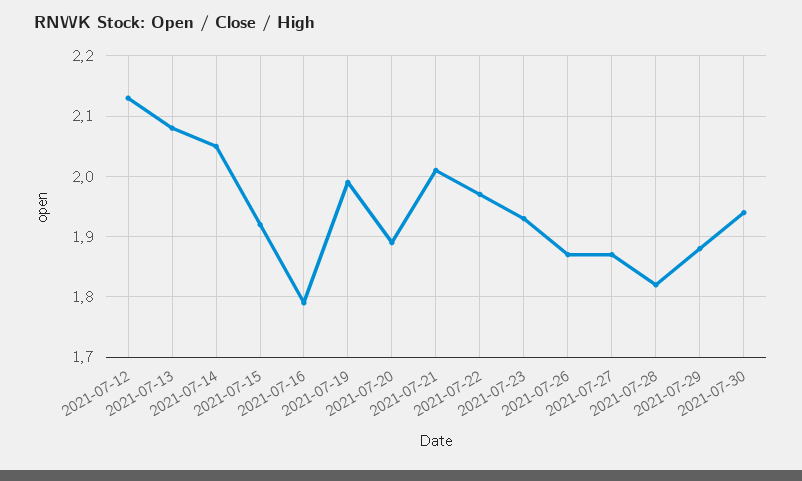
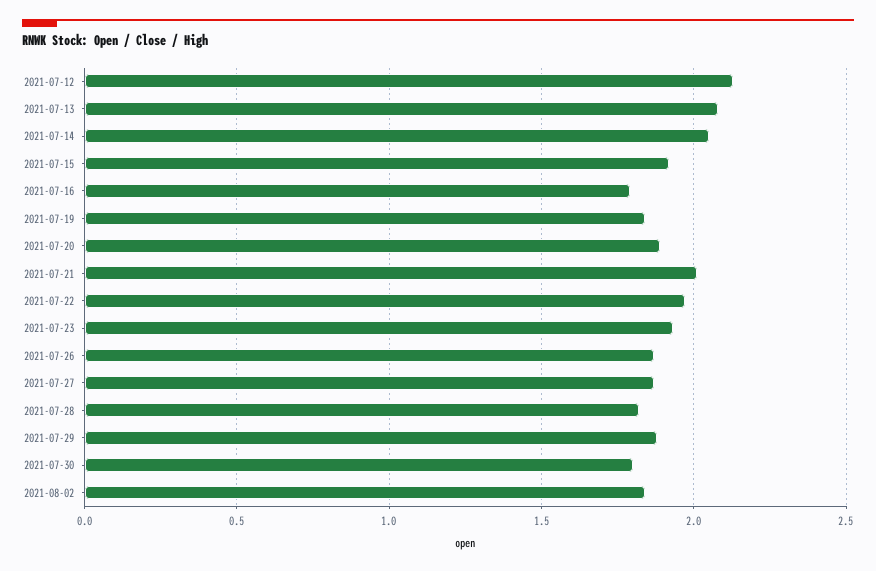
2021-07-19: 1.99 -> 1.85
2021-07-30: 1.94 -> 1.8
2021-08-02: none -> 1.85

